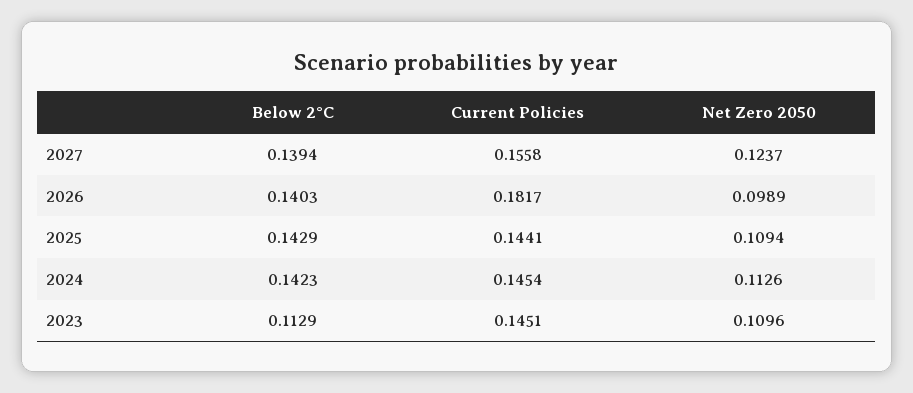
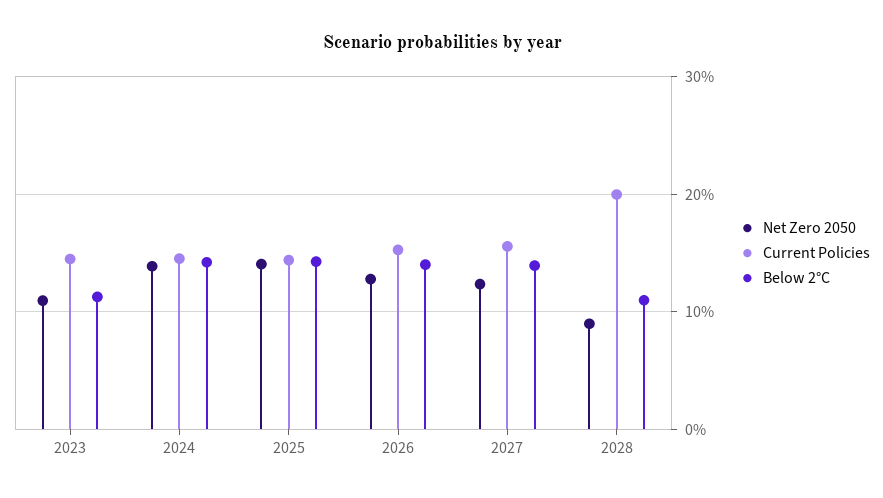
Current Policies, 2026: 0.1817 -> 0.15
Net Zero 2050, 2026: 0.0989 -> 0.13
Net Zero 2050, 2025: 0.1094 -> 0.14
Net Zero 2050, 2024: 0.1126 -> 0.14
Net Zero 2050, 2028: none -> 0.09
Current Policies, 2028: none -> 0.2
Below 2°C, 2028: none -> 0.11

